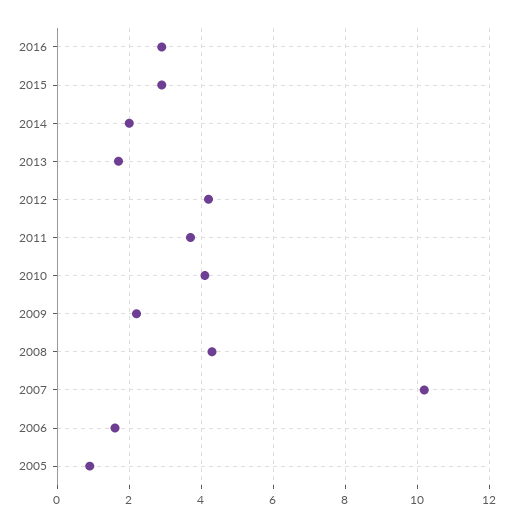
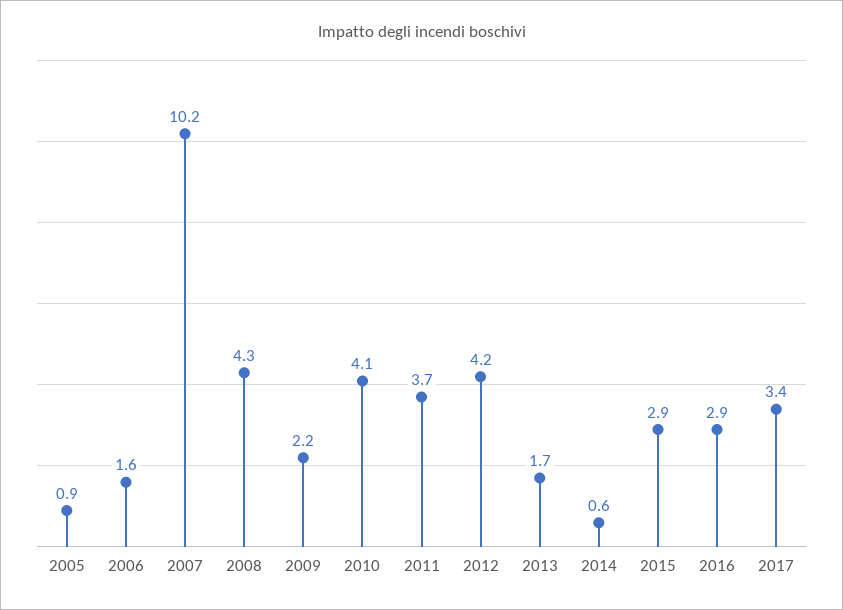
2014: 2 -> 0.6
2017: none -> 3.4

